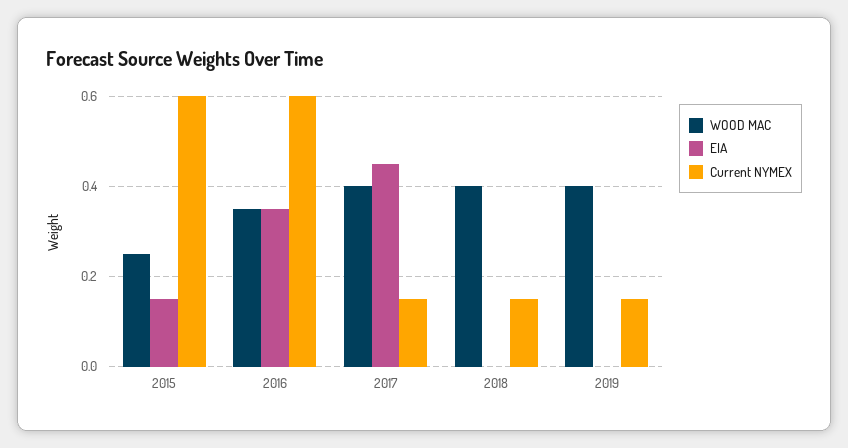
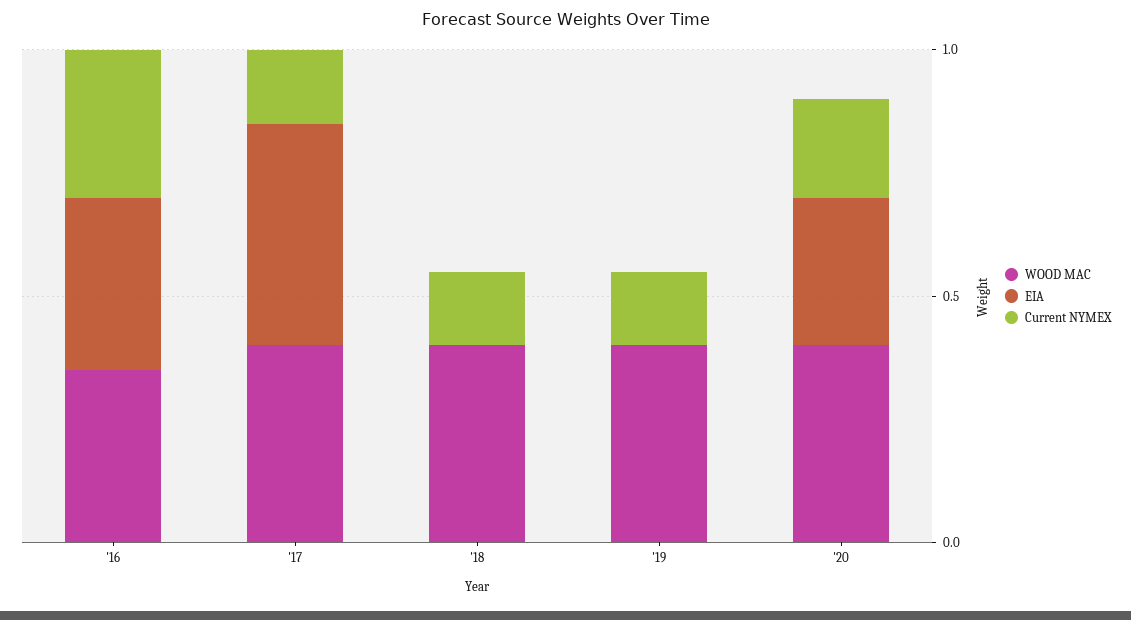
WOOD MAC, 2015: 0.25 -> none
EIA, 2015: 0.15 -> none
Current NYMEX, 2015: 0.6 -> none
Current NYMEX, 2016: 0.6 -> 0.3
WOOD MAC, '20: none -> 0.4
EIA, '20: none -> 0.3
Current NYMEX, '20: none -> 0.2

